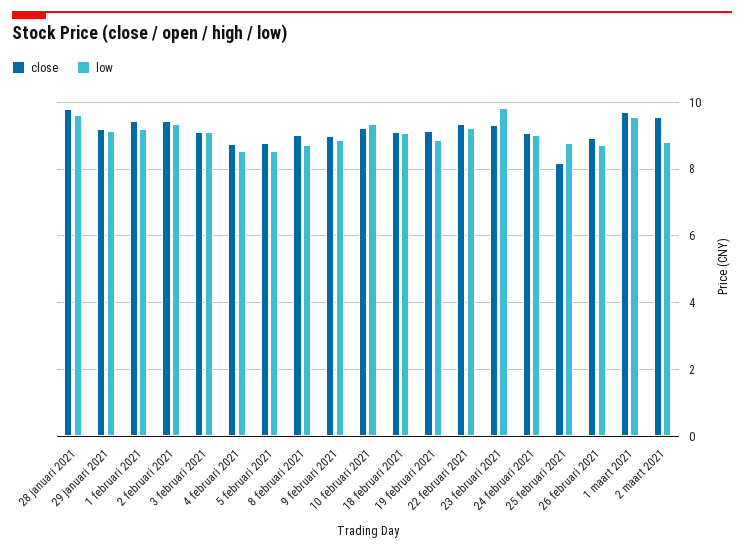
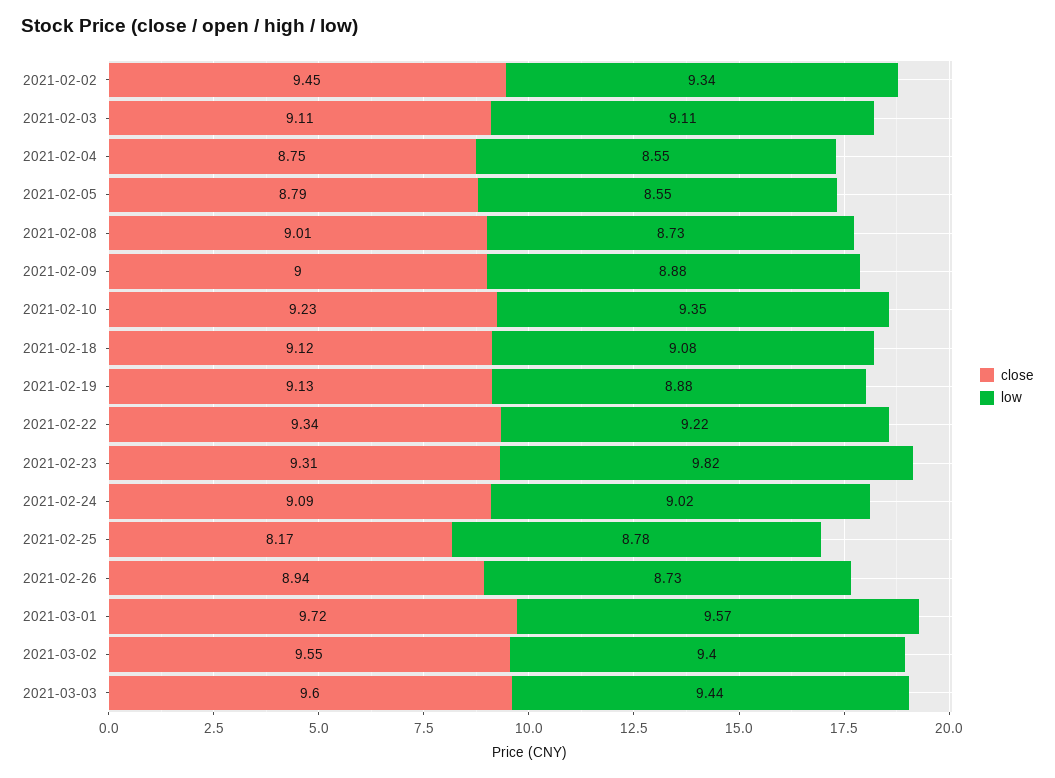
close, 28 januari 2021: 9.8 -> none
low, 28 januari 2021: 9.6 -> none
close, 29 januari 2021: 9.2 -> none
low, 29 januari 2021: 9.2 -> none
close, 1 februari 2021: 9.4 -> none
low, 1 februari 2021: 9.2 -> none
low, 2 maart 2021: 8.8 -> 9.4
close, 2021-03-03: none -> 9.6
low, 2021-03-03: none -> 9.44

